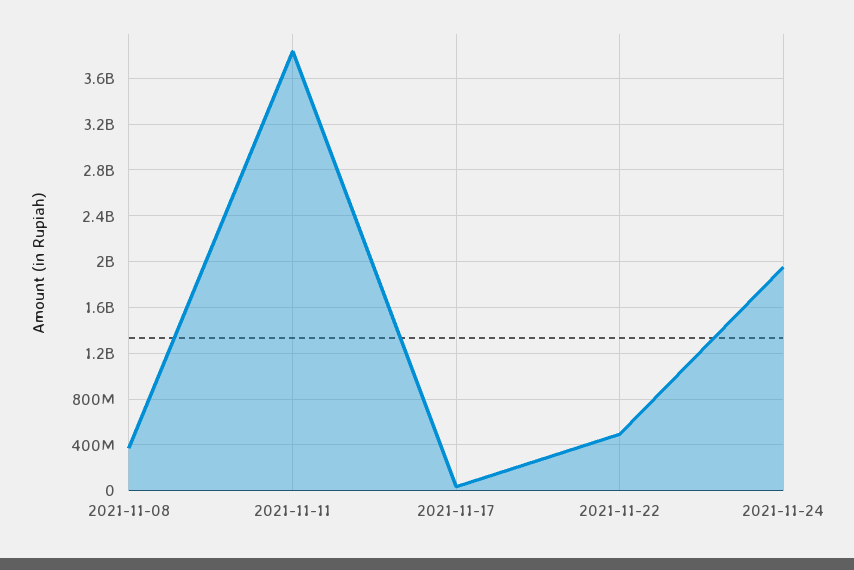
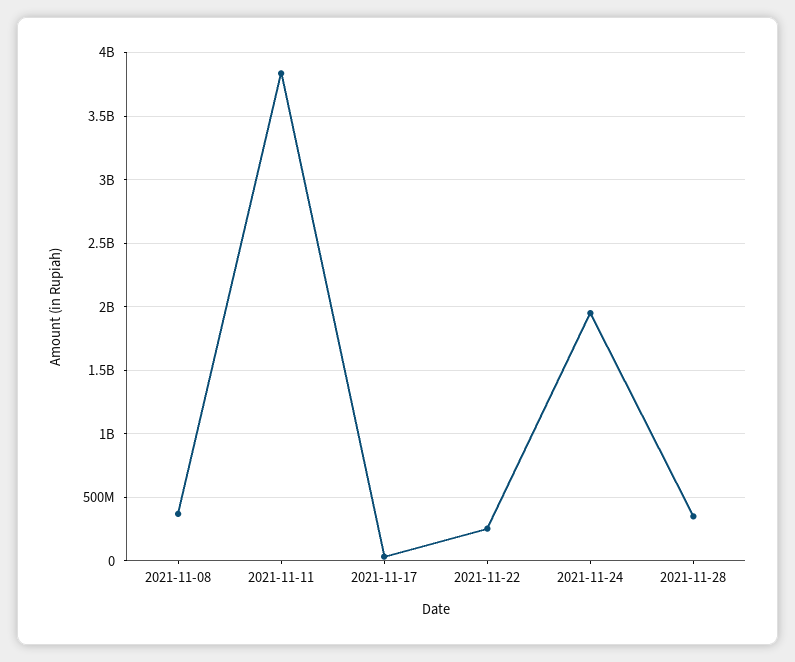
2021-11-22: 500000000 -> 250000000
2021-11-28: none -> 350000000

